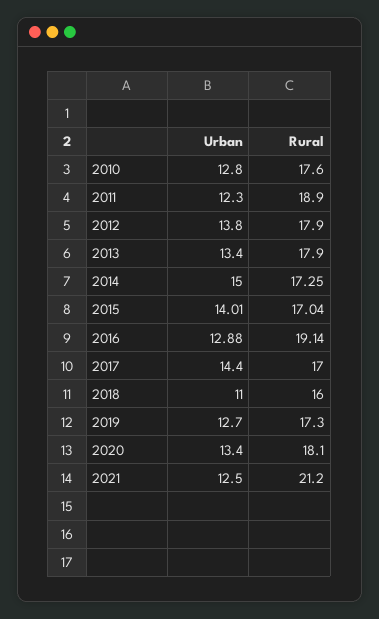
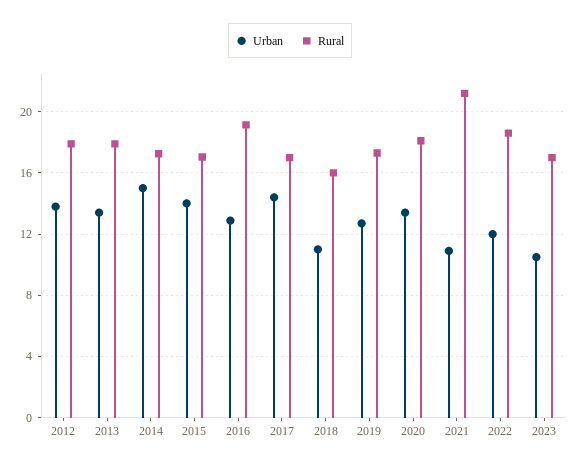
Urban, 2010: 12.8 -> none
Rural, 2010: 17.6 -> none
Urban, 2011: 12.3 -> none
Rural, 2011: 18.9 -> none
Urban, 2021: 12.5 -> 11
Urban, 2022: none -> 12
Rural, 2022: none -> 18.5
Urban, 2023: none -> 10.5
Rural, 2023: none -> 17

